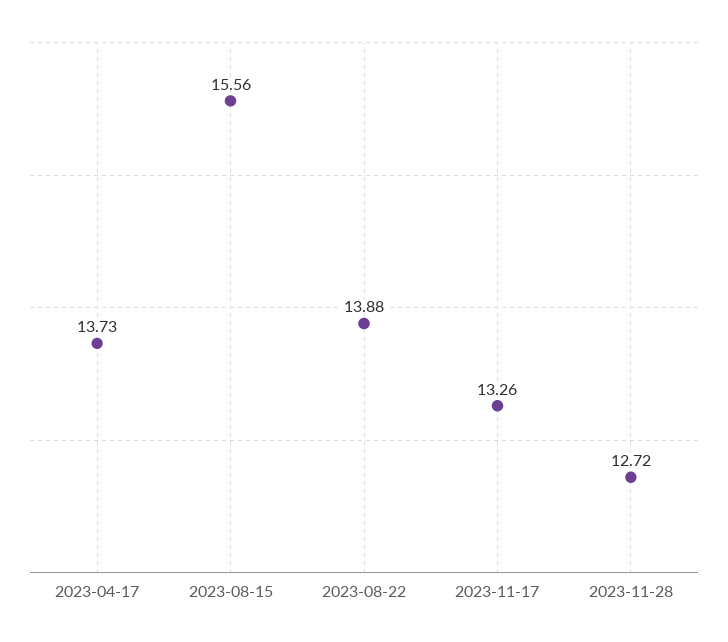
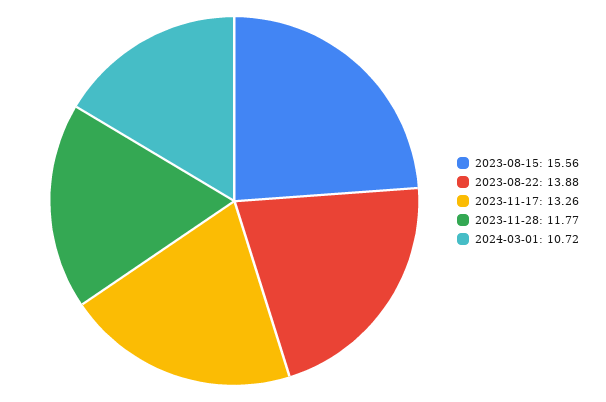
2023-04-17: 13.73 -> none
2023-11-28: 12.72 -> 11.77
2024-03-01: none -> 10.72

